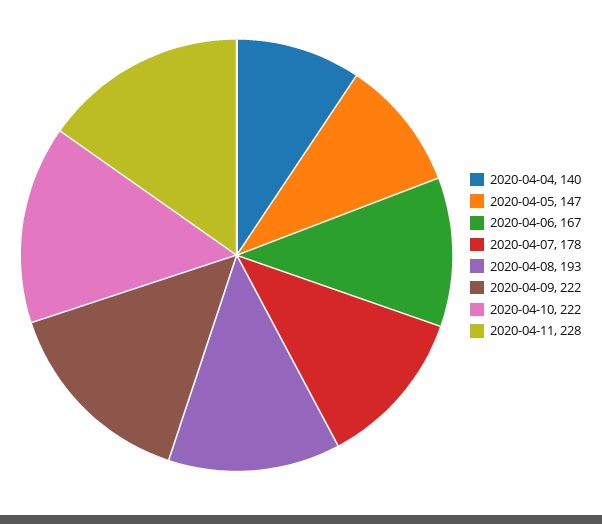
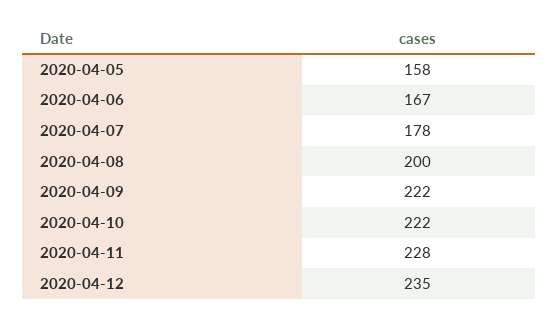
2020-04-04: 140 -> none
2020-04-05: 147 -> 158
2020-04-08: 193 -> 200
2020-04-12: none -> 235

